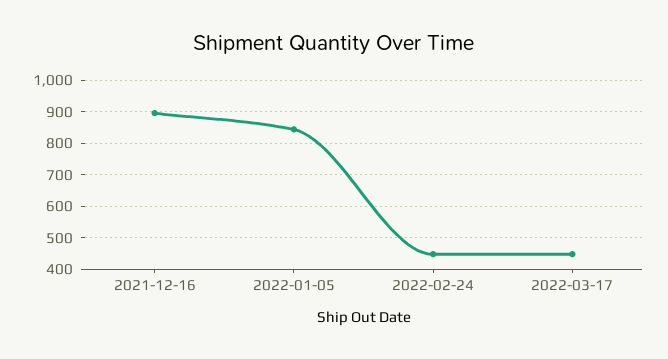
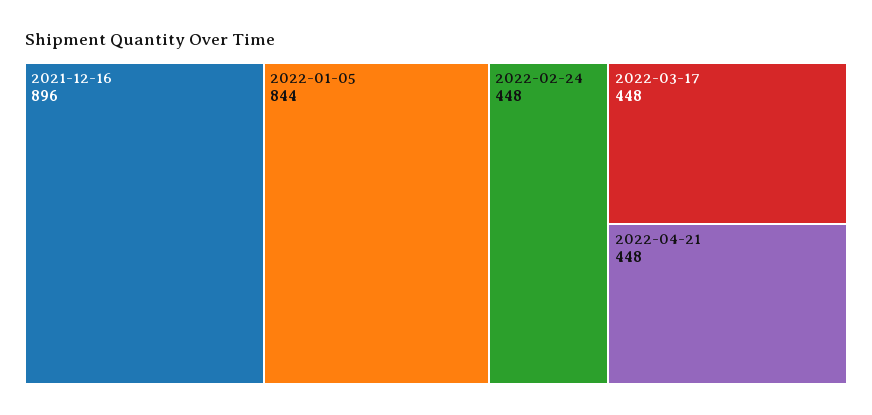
2022-04-21: none -> 448

